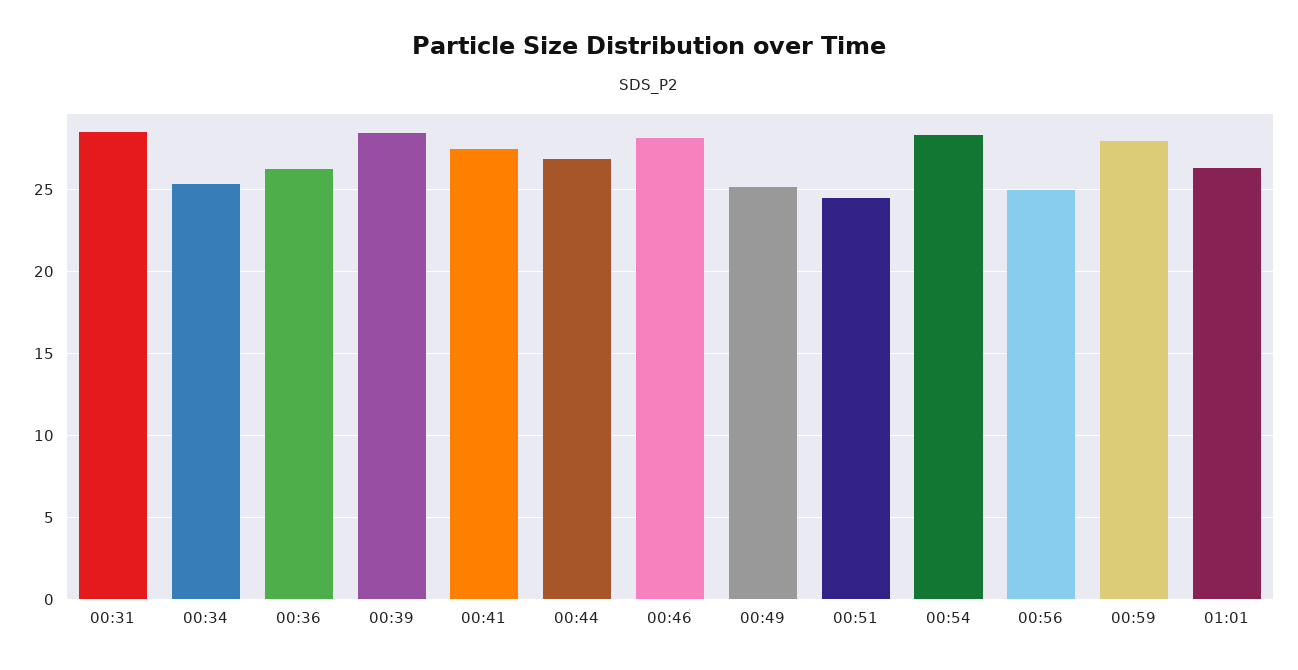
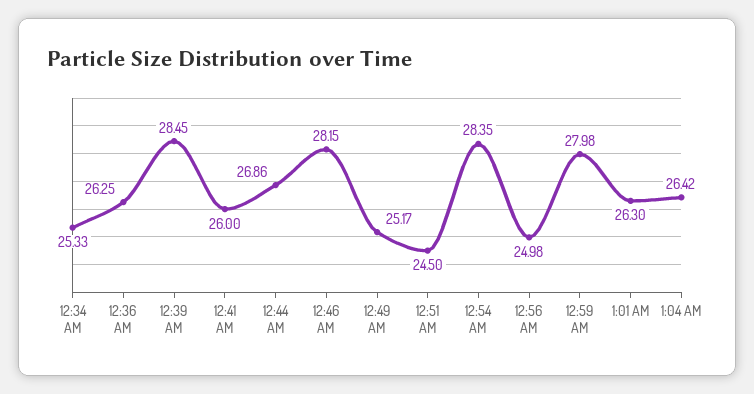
00:31: 28.5 -> none
00:41: 27.5 -> 26
1:04 AM: none -> 26.42

